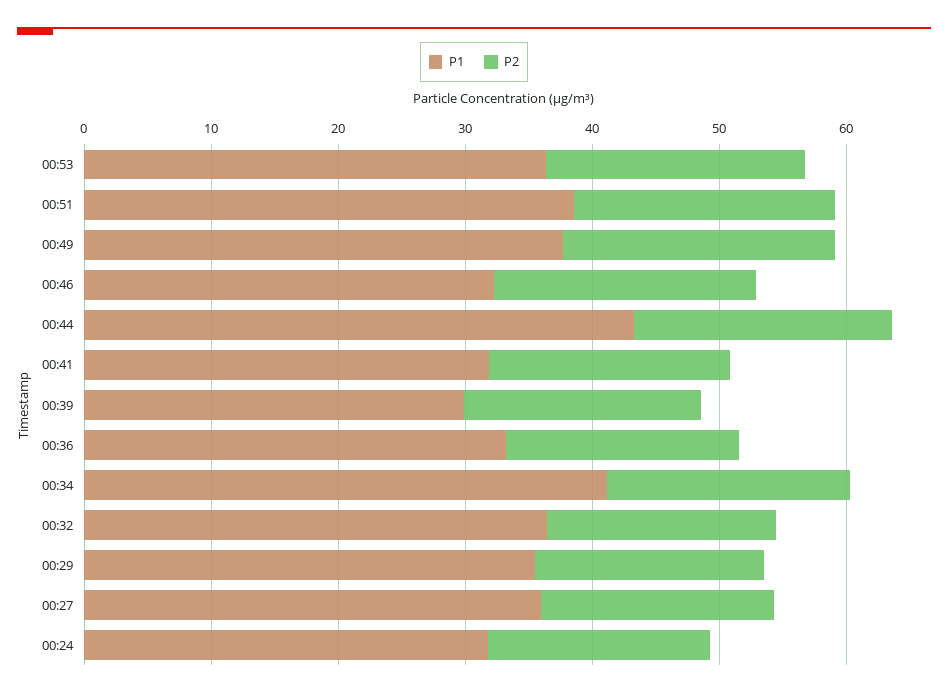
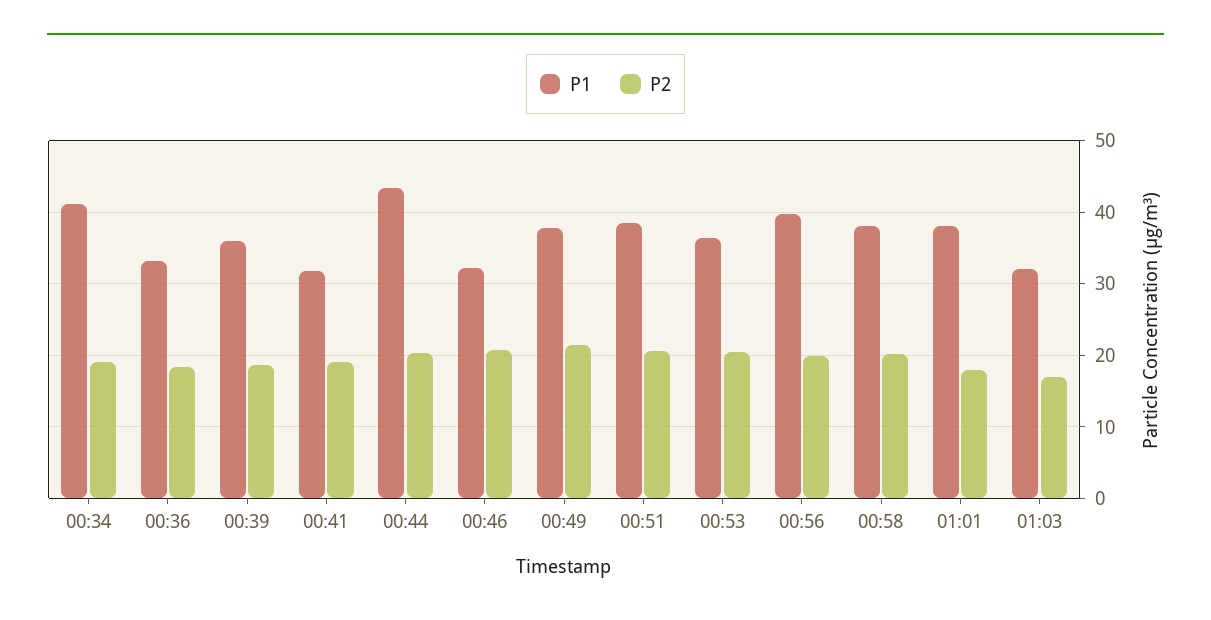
P1, 00:39: 30 -> 36
P1, 00:32: 36 -> none
P2, 00:32: 18 -> none
P1, 00:29: 36 -> none
P2, 00:29: 18 -> none
P1, 00:27: 36 -> none
P2, 00:27: 18 -> none
P1, 00:24: 32 -> none
P2, 00:24: 18 -> none
P1, 00:56: none -> 40
P2, 00:56: none -> 20
P1, 00:58: none -> 38
P2, 00:58: none -> 20
P1, 01:01: none -> 38
P2, 01:01: none -> 18
P1, 01:03: none -> 32
P2, 01:03: none -> 17

